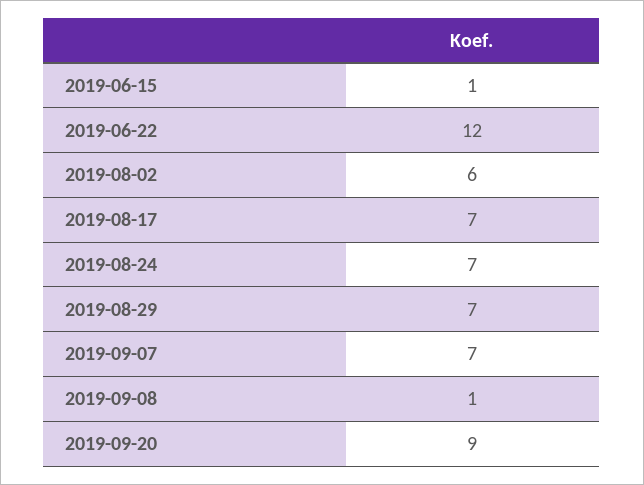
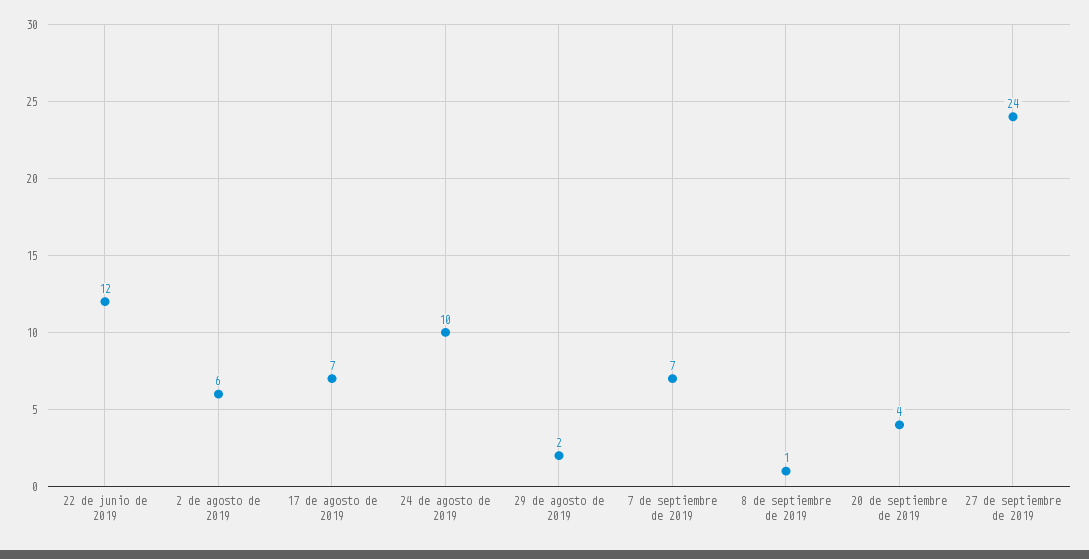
2019-06-15: 1 -> none
2019-08-24: 7 -> 10
2019-08-29: 7 -> 2
2019-09-20: 9 -> 4
27 de septiembre de 2019: none -> 24

